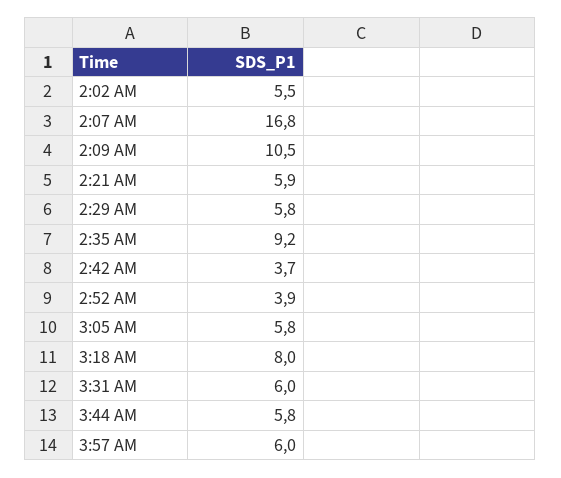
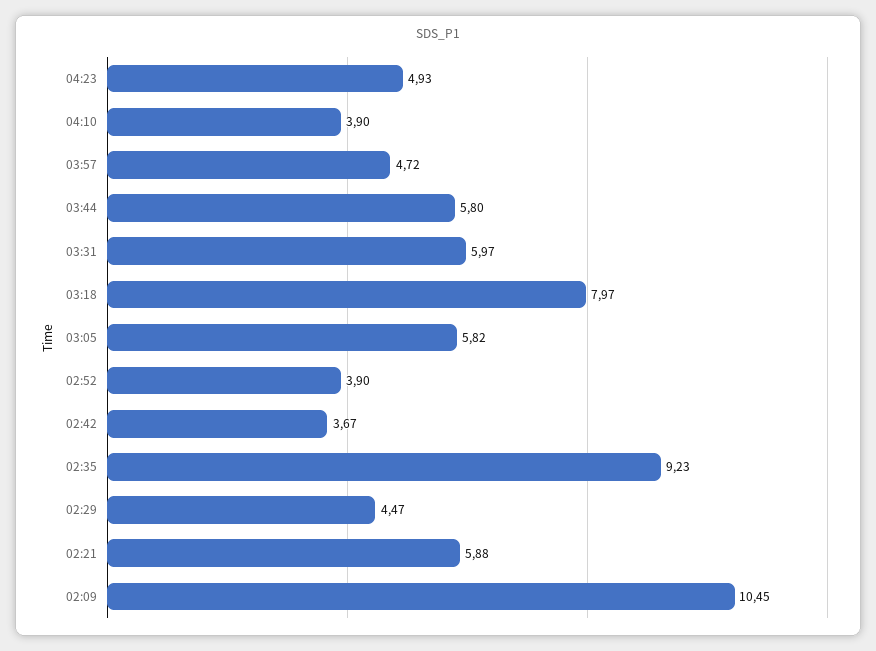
2:02 AM: 5.5 -> none
2:07 AM: 16.8 -> none
2:29 AM: 5.8 -> 4.47
3:57 AM: 6 -> 4.72
04:23: none -> 4.93
04:10: none -> 3.9

